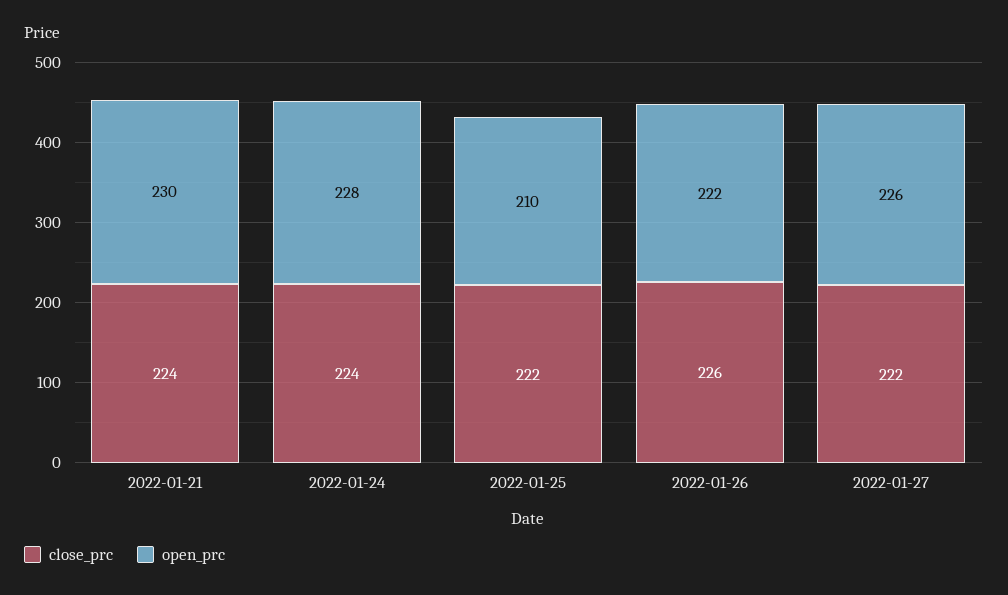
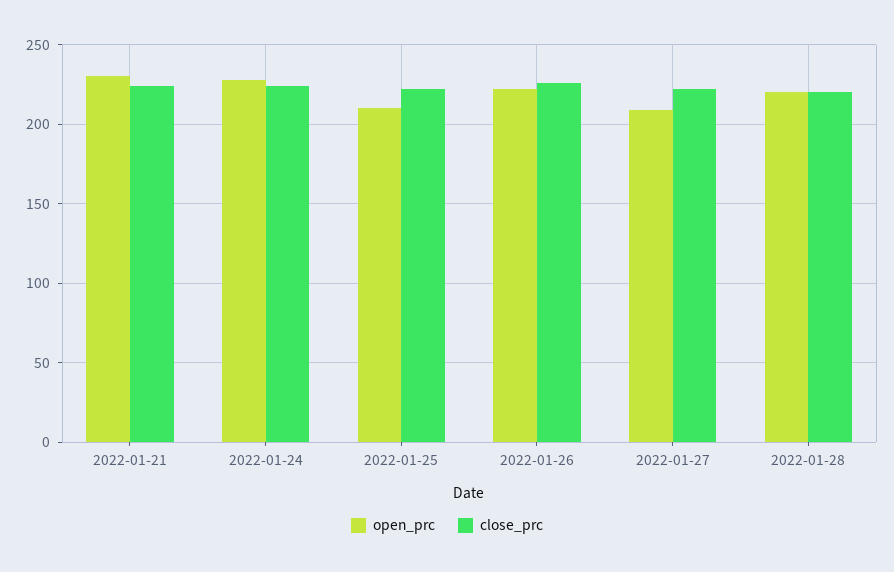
open_prc, 2022-01-27: 226 -> 210
open_prc, 2022-01-28: none -> 220
close_prc, 2022-01-28: none -> 220

